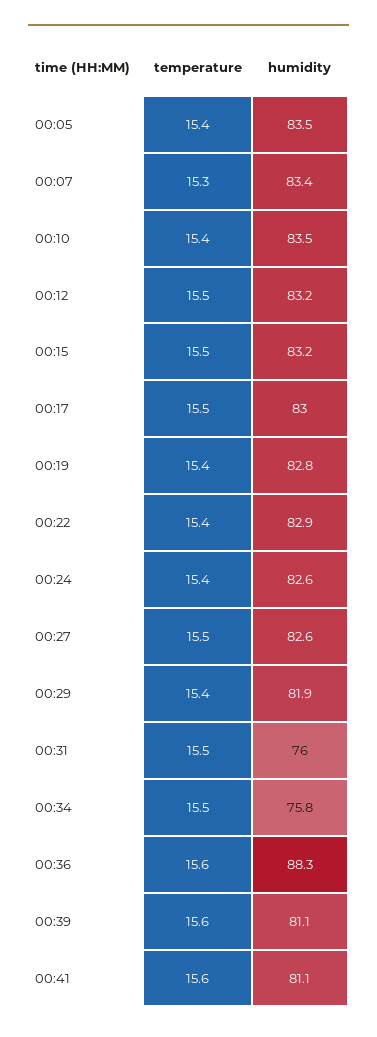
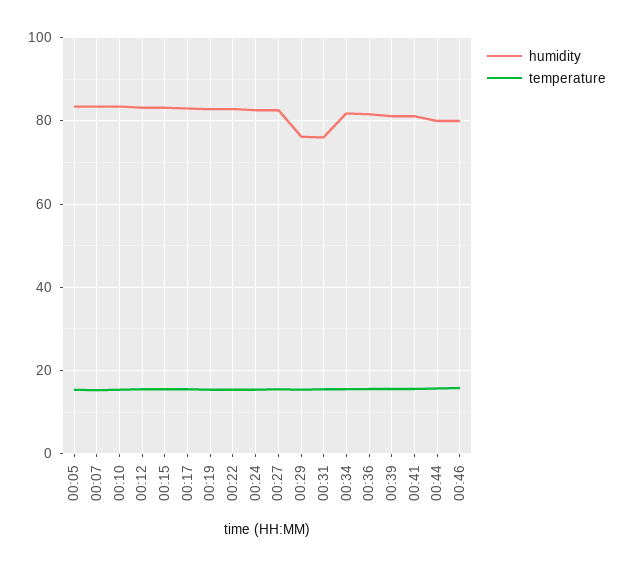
humidity, 00:29: 81.9 -> 76
humidity, 00:34: 75.8 -> 82
humidity, 00:36: 88.3 -> 82
humidity, 00:44: none -> 80
temperature, 00:44: none -> 16
humidity, 00:46: none -> 80
temperature, 00:46: none -> 16

